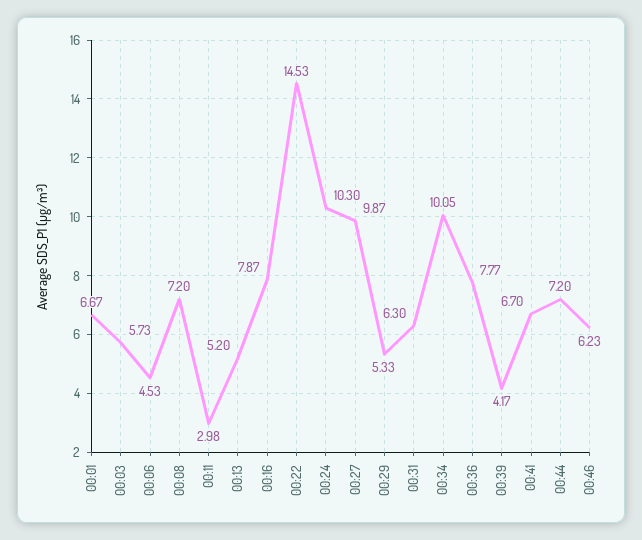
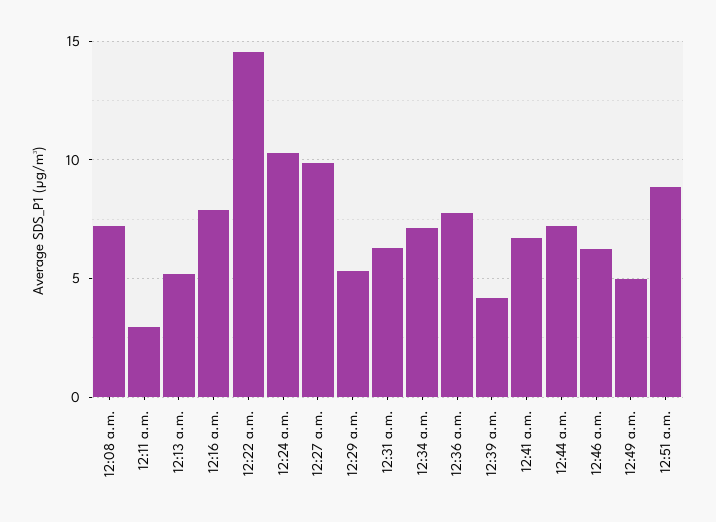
00:01: 6.67 -> none
00:03: 5.73 -> none
00:06: 4.53 -> none
00:34: 10.05 -> 7
12:49 a.m.: none -> 5
12:51 a.m.: none -> 9

